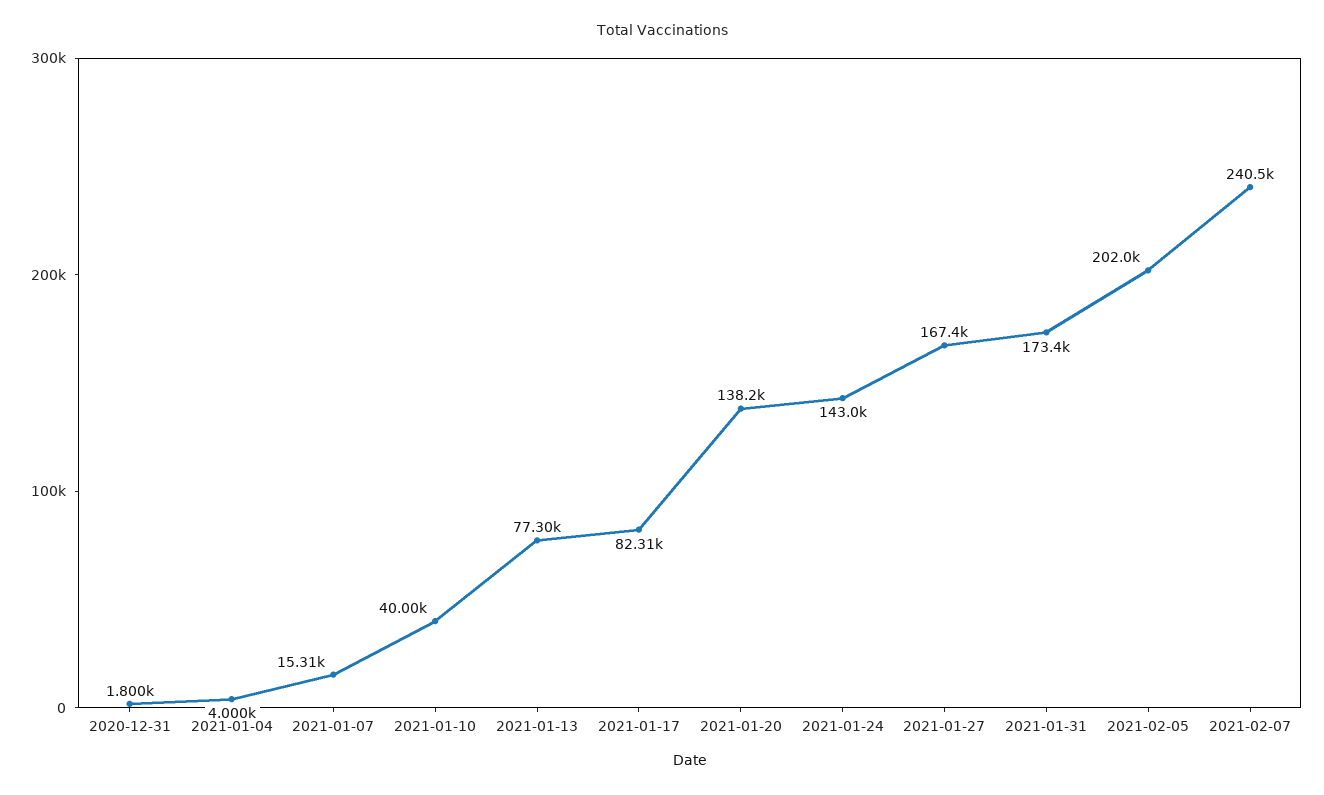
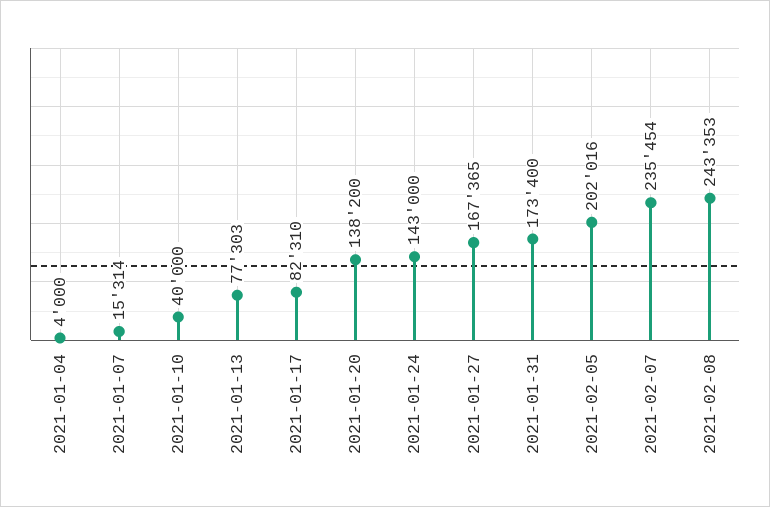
2020-12-31: 1800 -> none
2021-02-07: 240500 -> 235454
2021-02-08: none -> 243353

